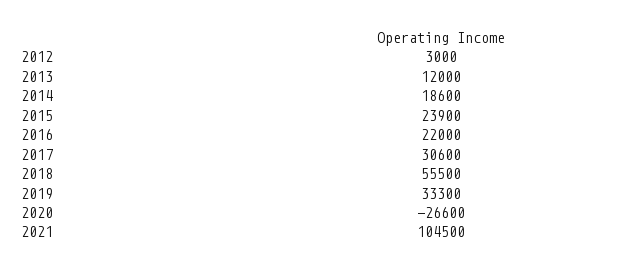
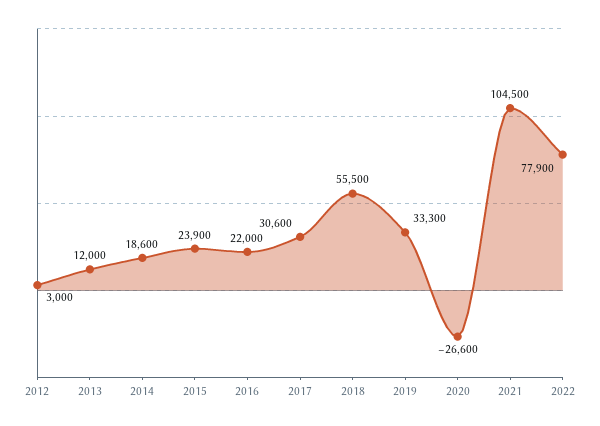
2022: none -> 77900

